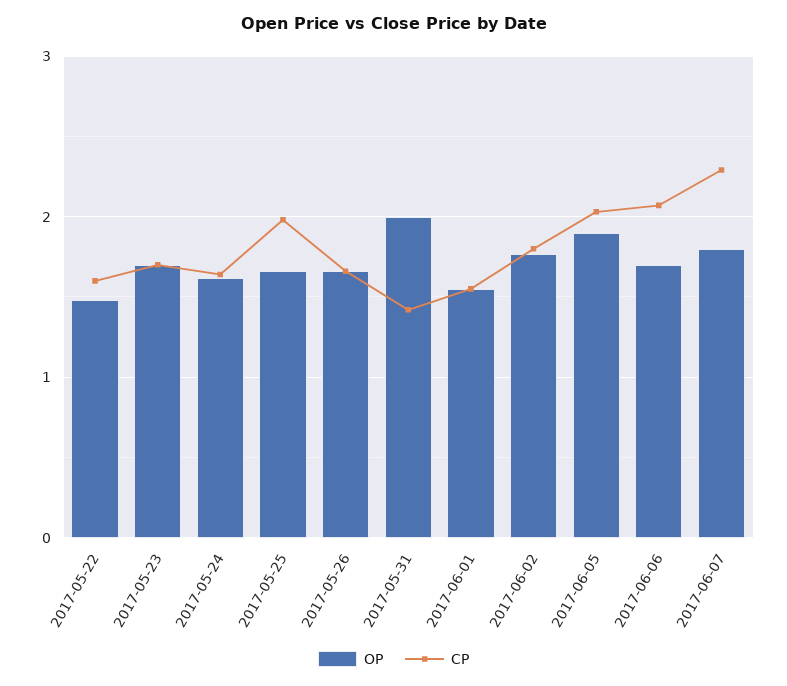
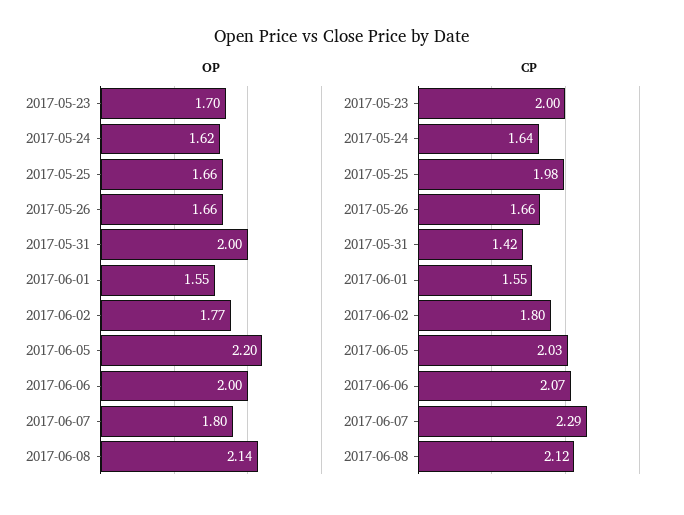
OP, 2017-05-22: 1.5 -> none
CP, 2017-05-22: 1.6 -> none
CP, 2017-05-23: 1.7 -> 2
OP, 2017-06-05: 1.9 -> 2.2
OP, 2017-06-06: 1.7 -> 2
OP, 2017-06-08: none -> 2.14
CP, 2017-06-08: none -> 2.12

